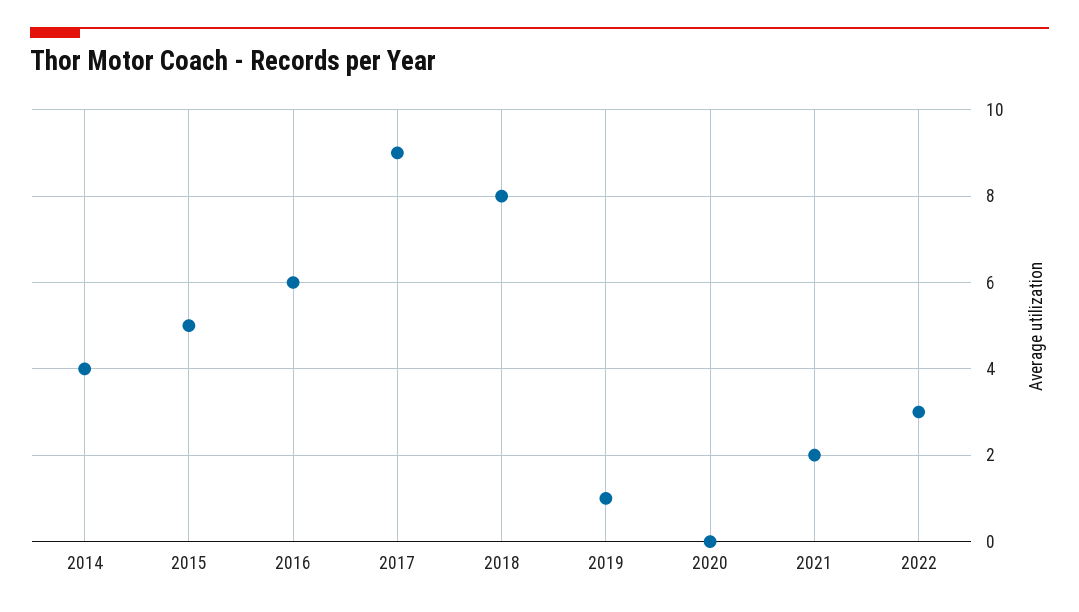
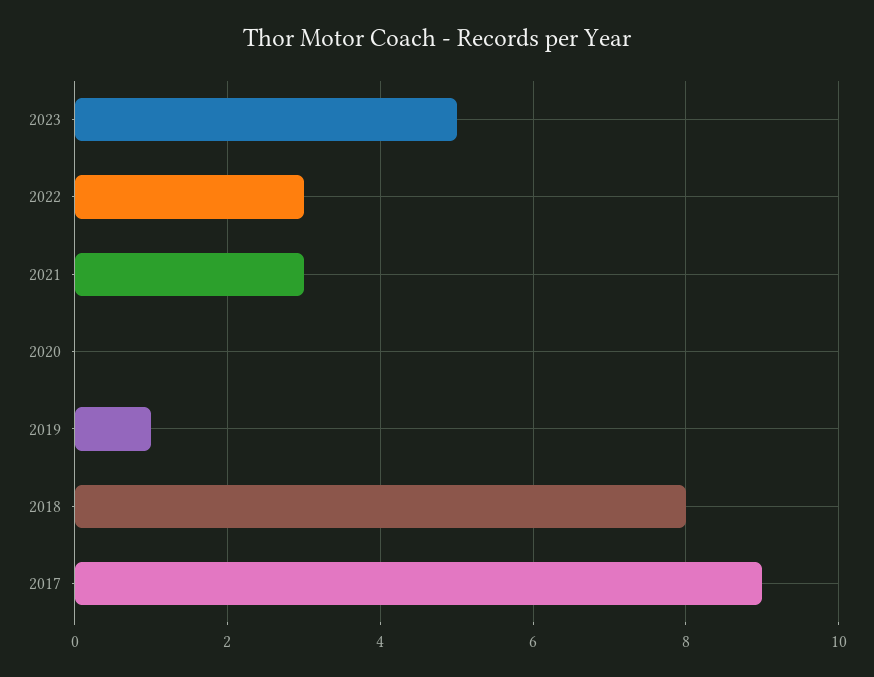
2014: 4 -> none
2015: 5 -> none
2016: 6 -> none
2021: 2 -> 3
2023: none -> 5

